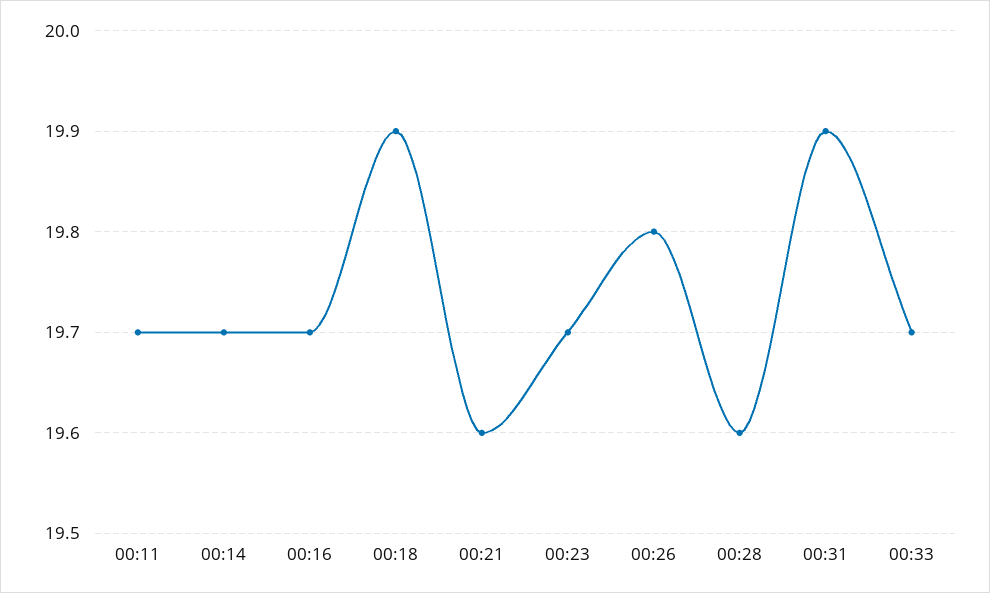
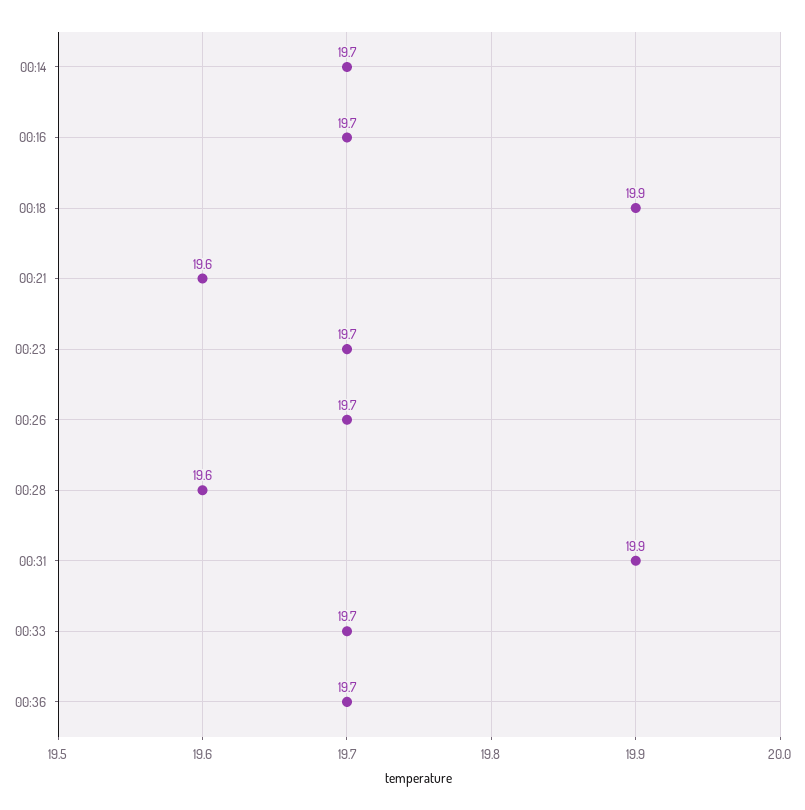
00:11: 19.7 -> none
00:26: 19.8 -> 19.7
00:36: none -> 19.7

